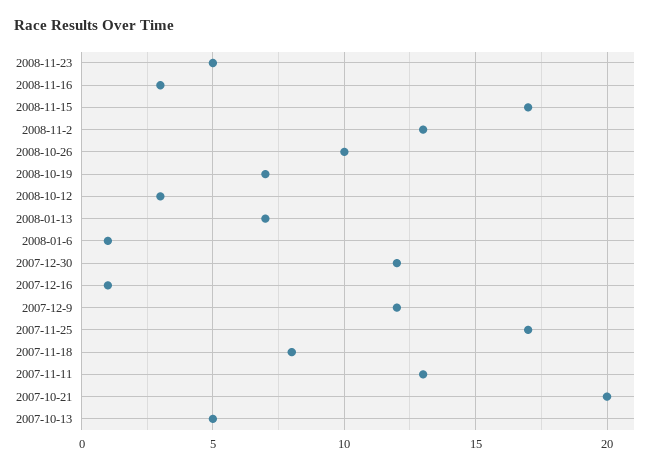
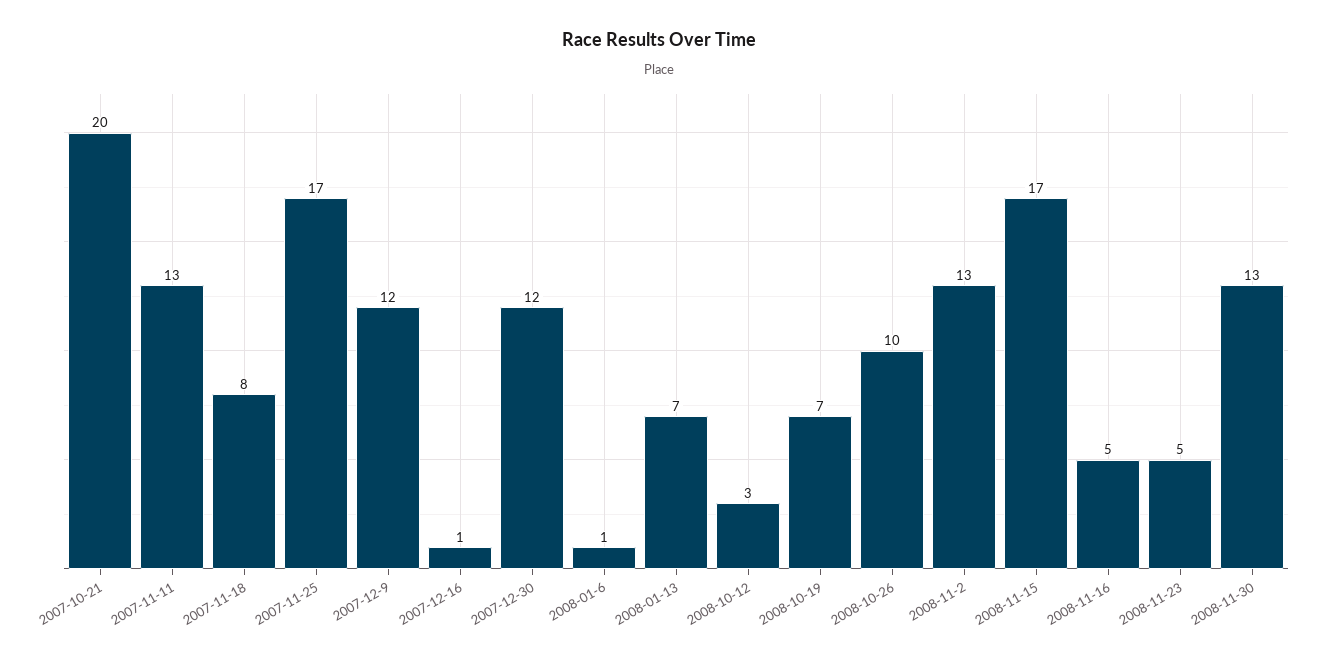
2008-11-16: 3 -> 5
2007-10-13: 5 -> none
2008-11-30: none -> 13

